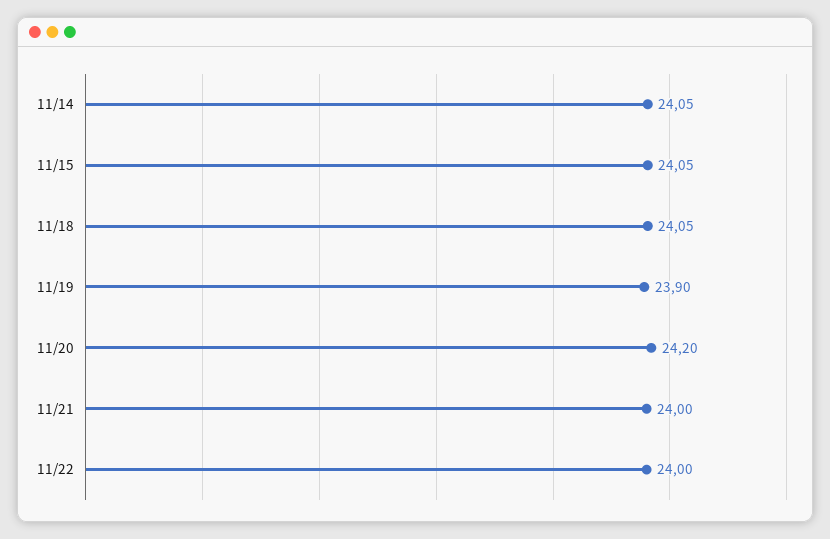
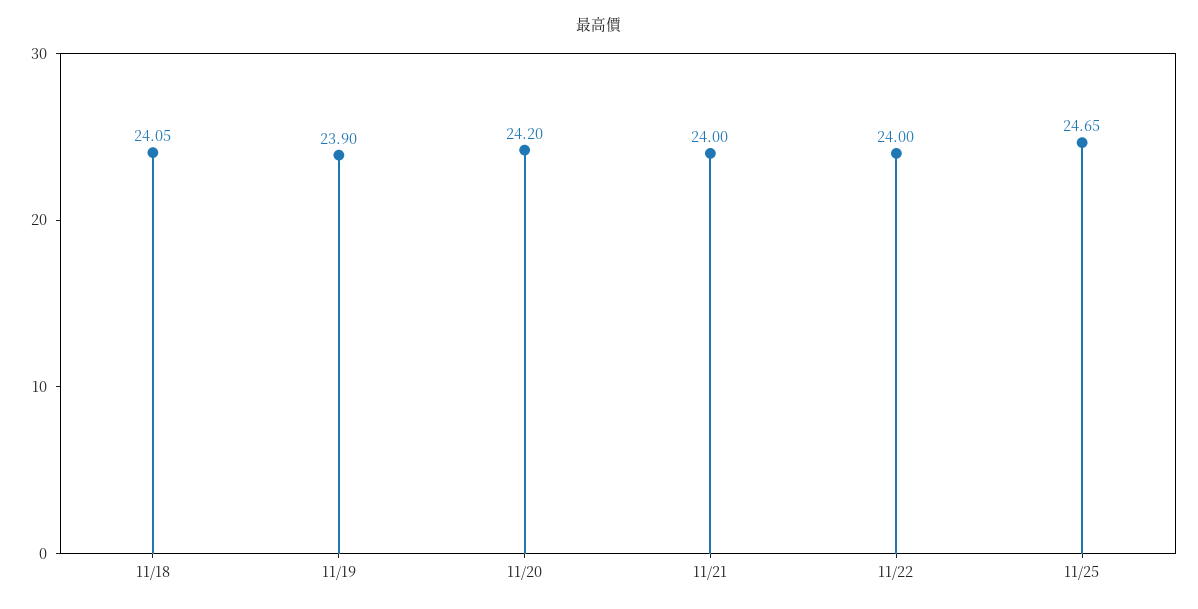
11/14: 24.05 -> none
11/15: 24.05 -> none
11/25: none -> 24.65

